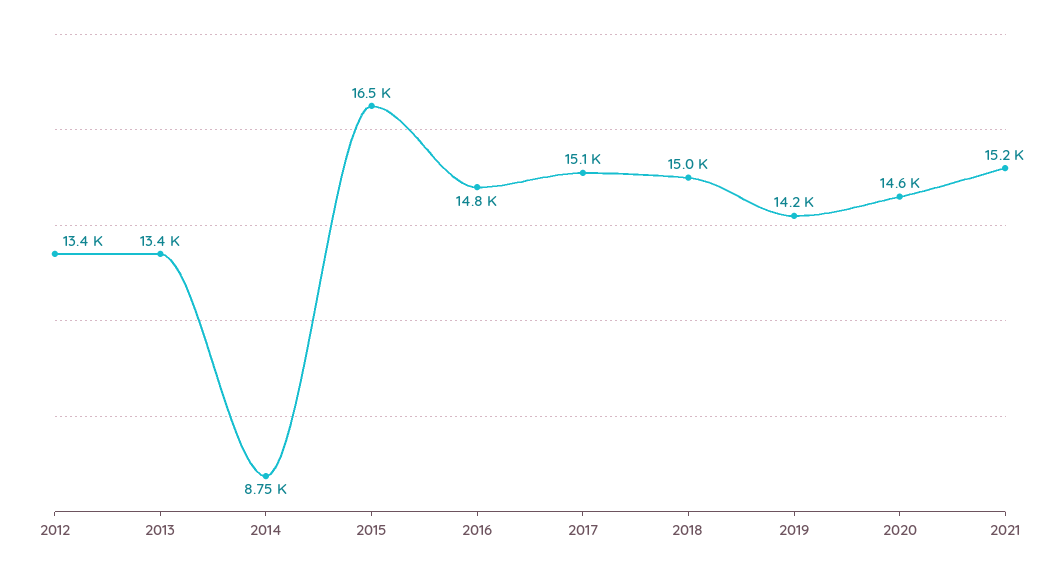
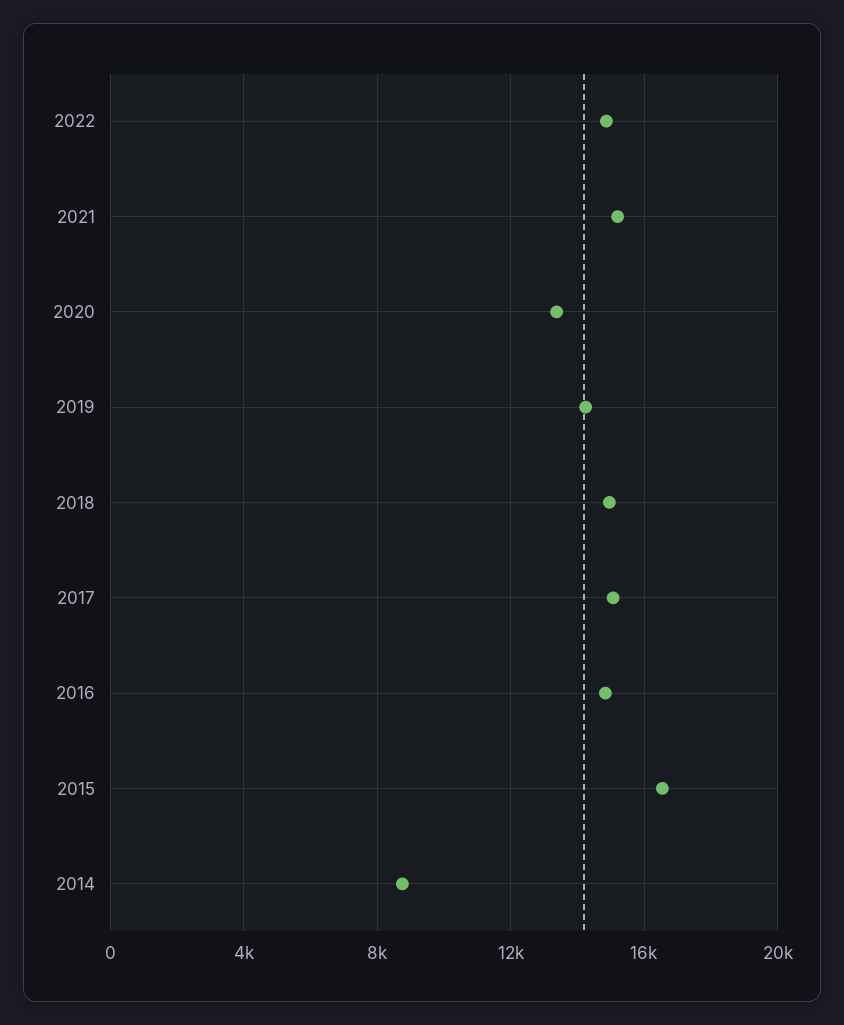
2012: 13400 -> none
2013: 13400 -> none
2020: 14600 -> 13500
2022: none -> 15000

